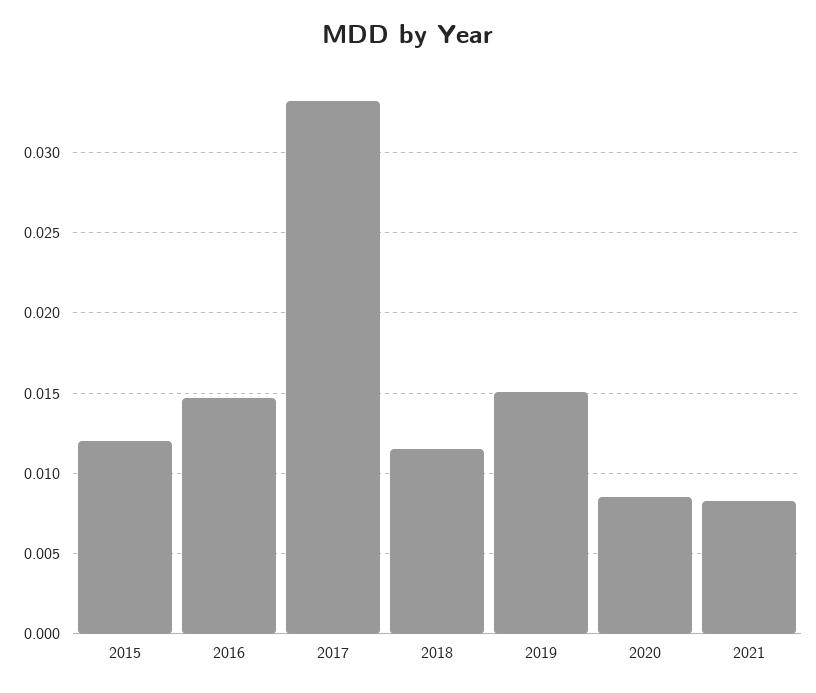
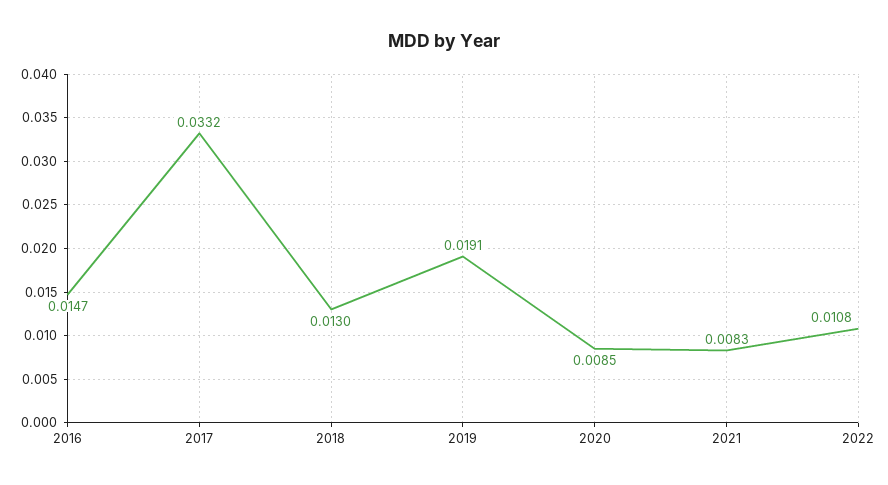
2015: 0.012 -> none
2018: 0.0115 -> 0.013
2019: 0.015 -> 0.0191
2022: none -> 0.0108

